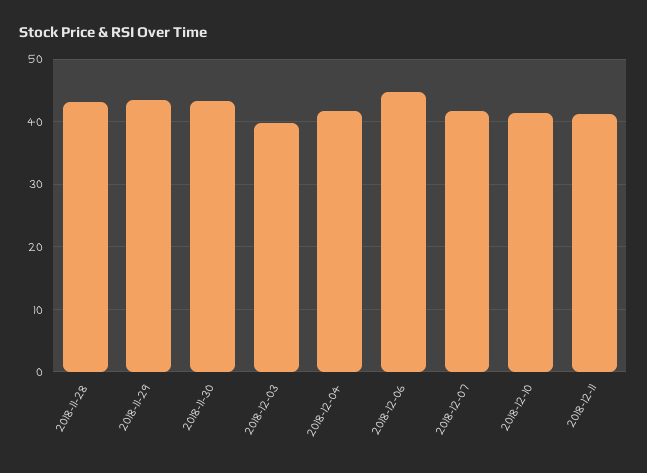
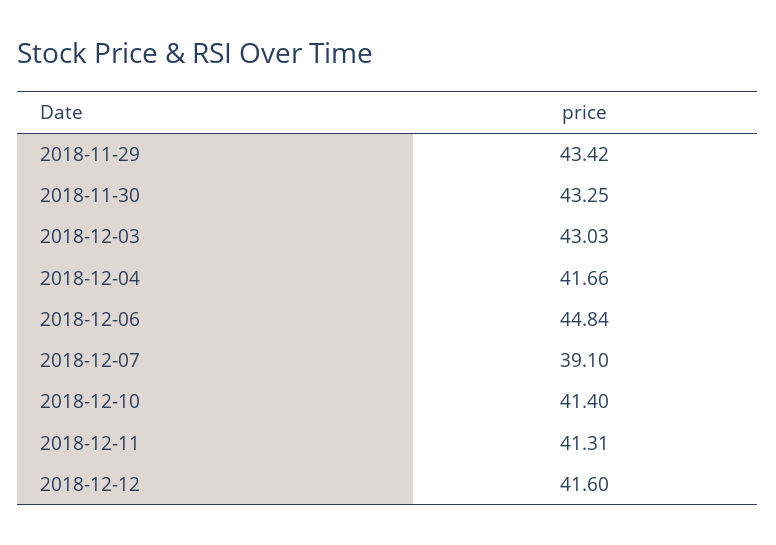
2018-11-28: 43 -> none
2018-12-03: 40 -> 43.03
2018-12-07: 42 -> 39.1
2018-12-12: none -> 41.6

